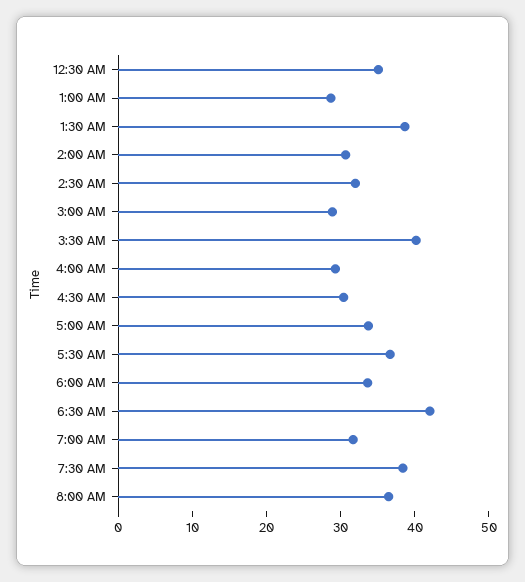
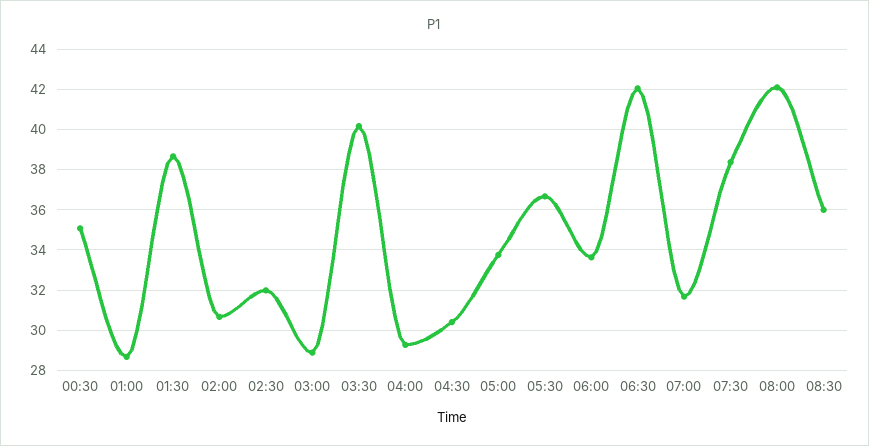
8:00 AM: 36 -> 42
08:30: none -> 36

